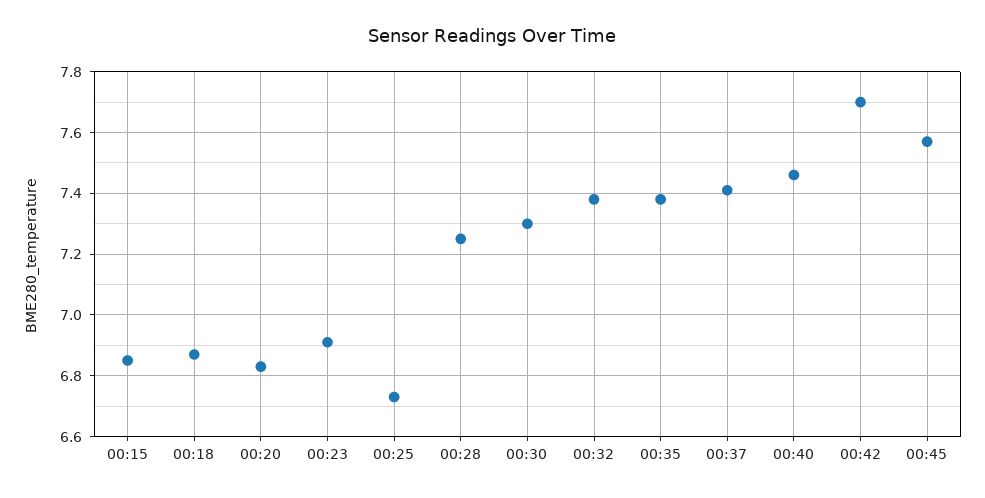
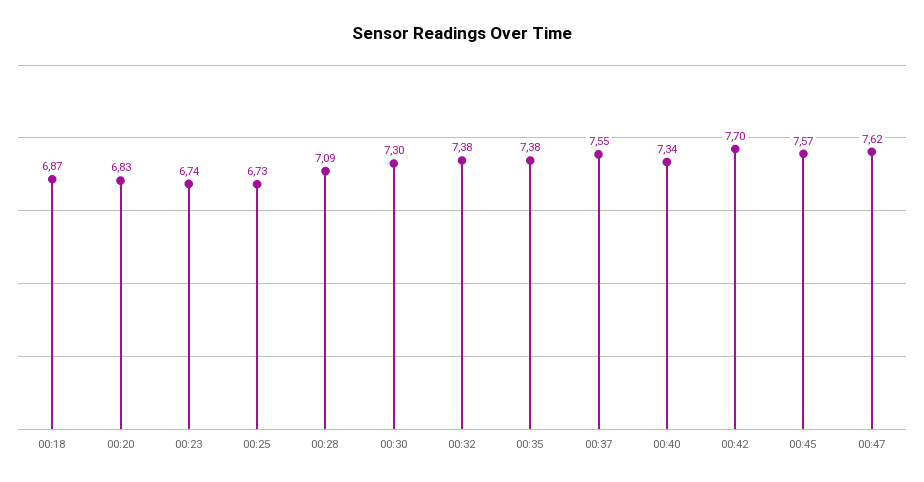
00:15: 6.85 -> none
00:23: 6.9 -> 6.74
00:28: 7.25 -> 7.09
00:37: 7.4 -> 7.55
00:40: 7.45 -> 7.34
00:47: none -> 7.62

